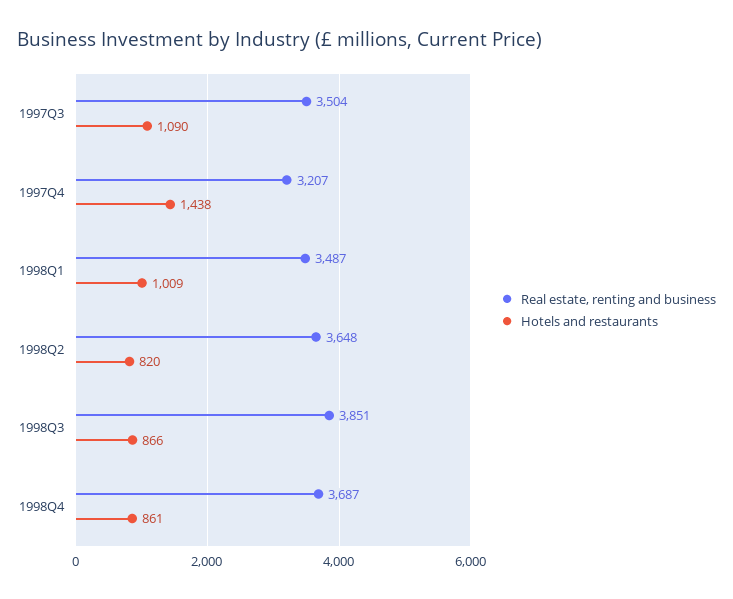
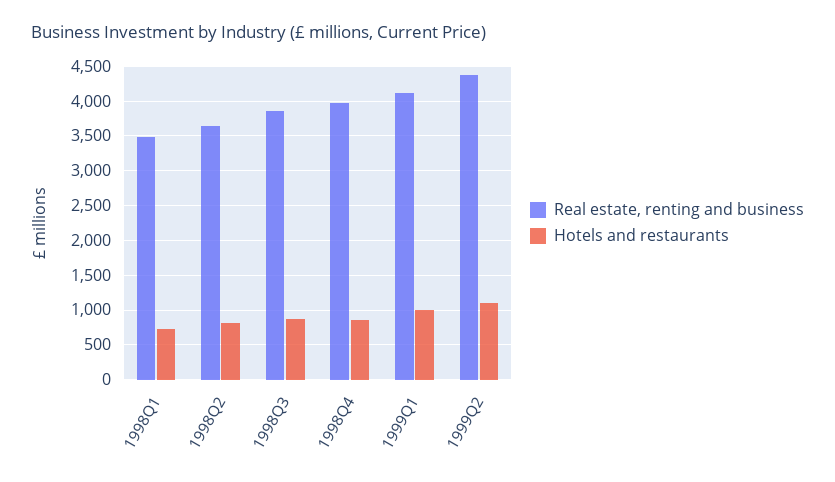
Real estate, renting and business, 1997Q3: 3504 -> none
Hotels and restaurants, 1997Q3: 1090 -> none
Real estate, renting and business, 1997Q4: 3207 -> none
Hotels and restaurants, 1997Q4: 1438 -> none
Hotels and restaurants, 1998Q1: 1009 -> 700
Real estate, renting and business, 1998Q4: 3687 -> 4000
Real estate, renting and business, 1999Q1: none -> 4100
Hotels and restaurants, 1999Q1: none -> 1000
Real estate, renting and business, 1999Q2: none -> 4400
Hotels and restaurants, 1999Q2: none -> 1100

